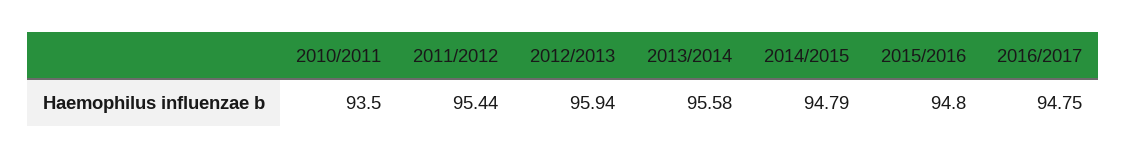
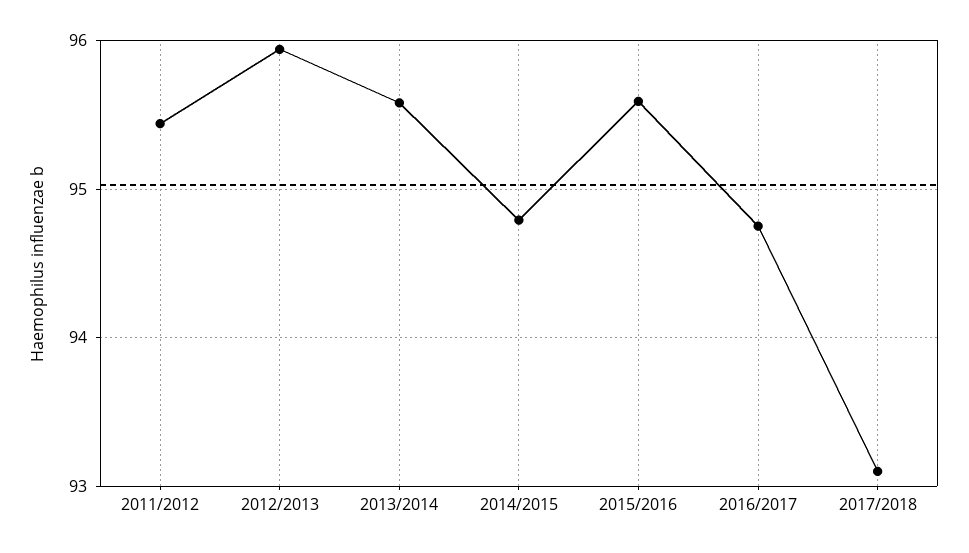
2010/2011: 93.5 -> none
2015/2016: 94.8 -> 95.6
2017/2018: none -> 93.1

